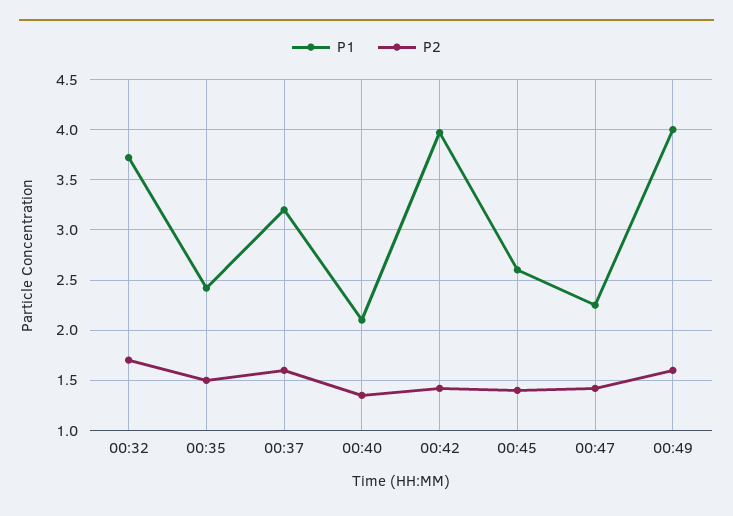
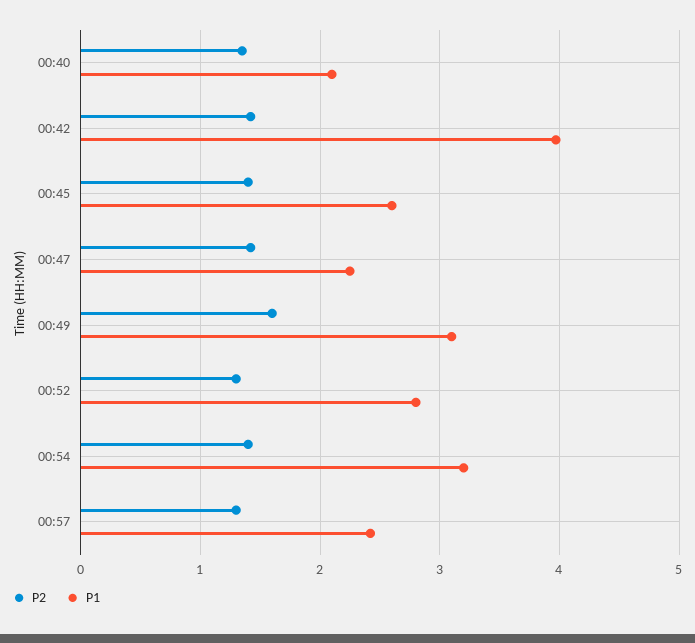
P1, 00:32: 3.7 -> none
P2, 00:32: 1.7 -> none
P1, 00:35: 2.4 -> none
P2, 00:35: 1.5 -> none
P1, 00:37: 3.2 -> none
P2, 00:37: 1.6 -> none
P1, 00:49: 4 -> 3.1
P2, 00:52: none -> 1.3
P1, 00:52: none -> 2.8
P2, 00:54: none -> 1.4
P1, 00:54: none -> 3.2
P2, 00:57: none -> 1.3
P1, 00:57: none -> 2.4

